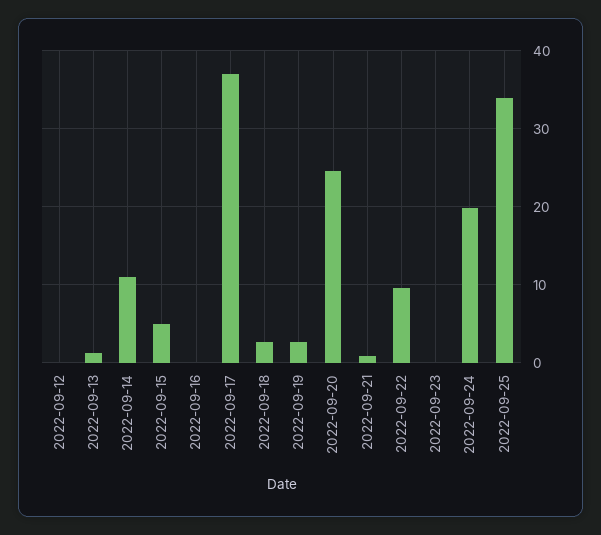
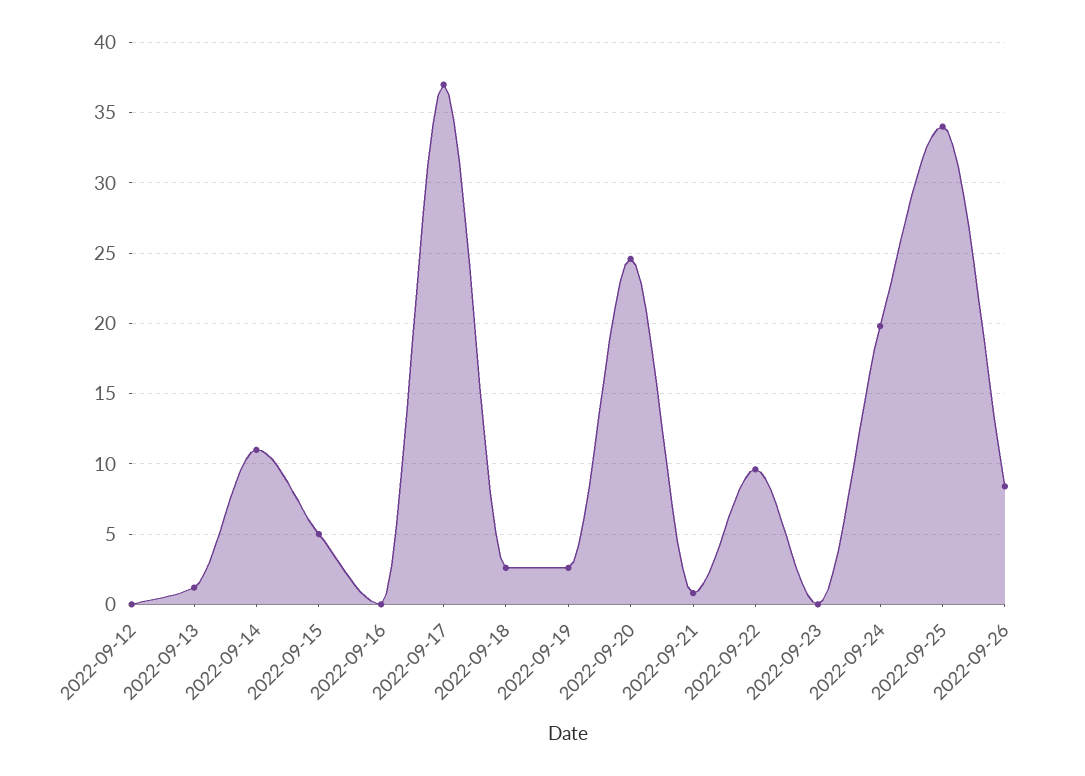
2022-09-26: none -> 8.5

